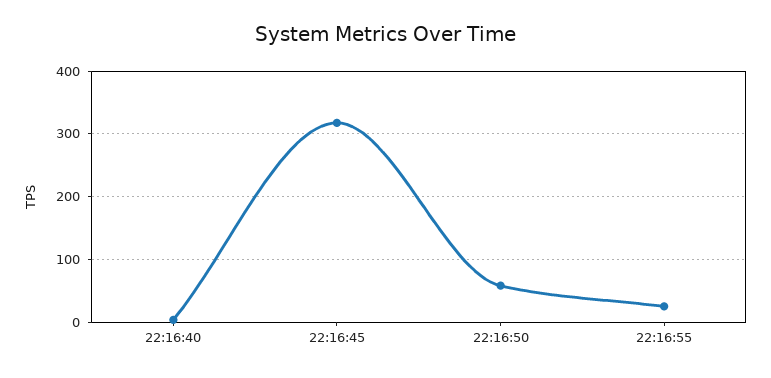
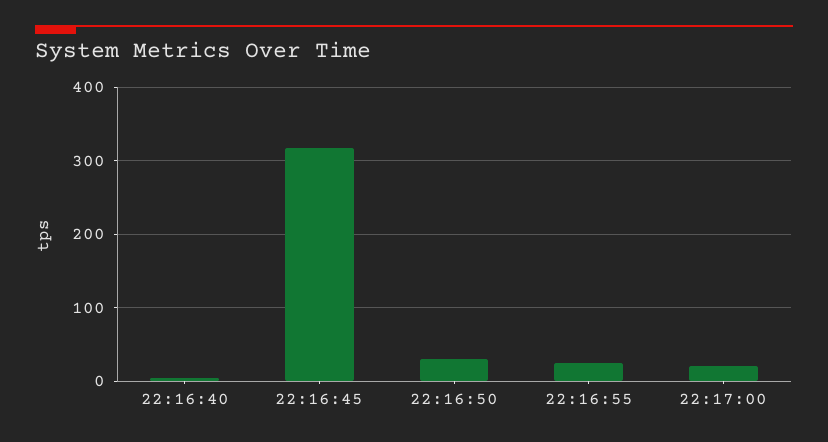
22:16:50: 60 -> 30
22:17:00: none -> 20

